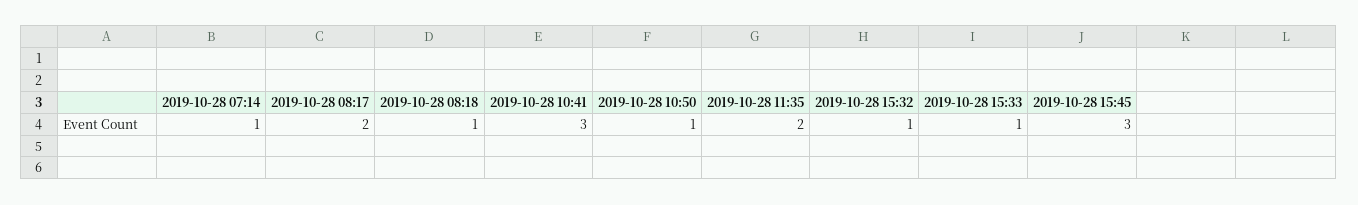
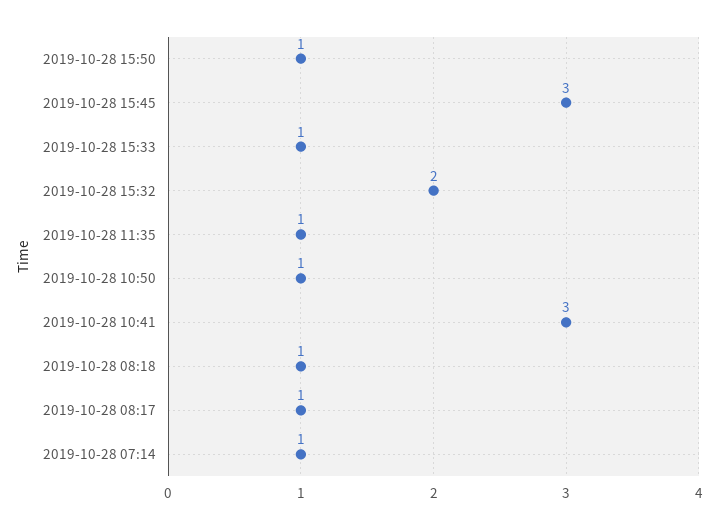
2019-10-28 08:17: 2 -> 1
2019-10-28 11:35: 2 -> 1
2019-10-28 15:32: 1 -> 2
2019-10-28 15:50: none -> 1

